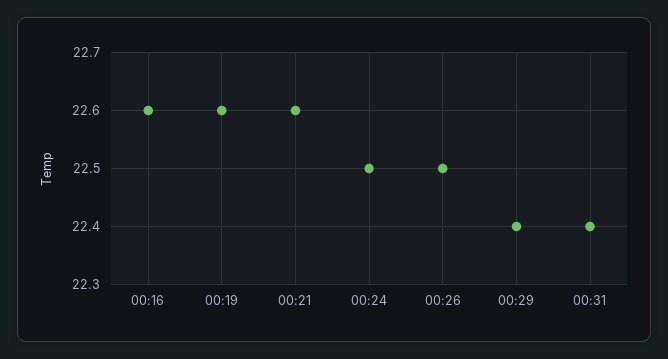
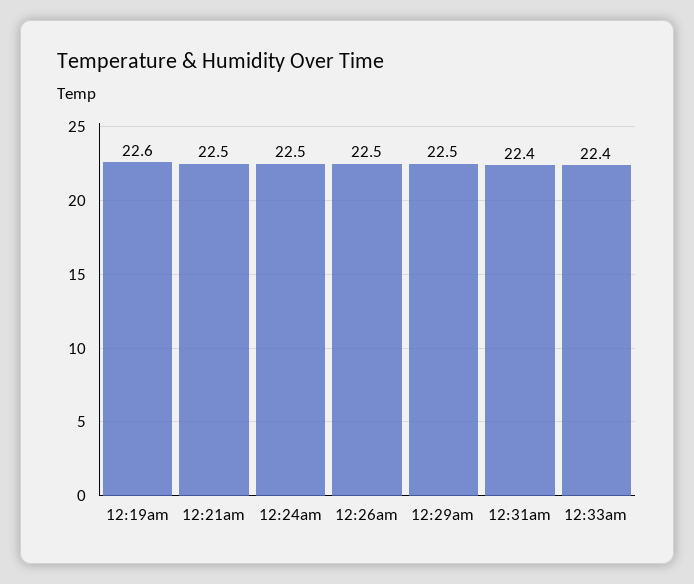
00:16: 22.6 -> none
00:21: 22.6 -> 22.5
00:29: 22.4 -> 22.5
12:33am: none -> 22.4

